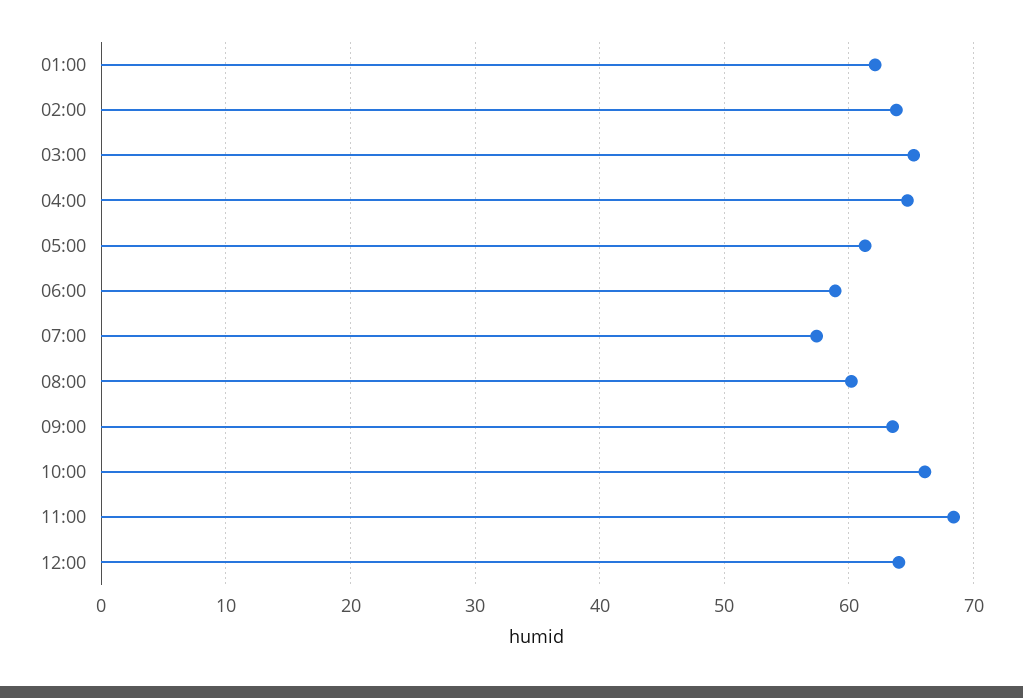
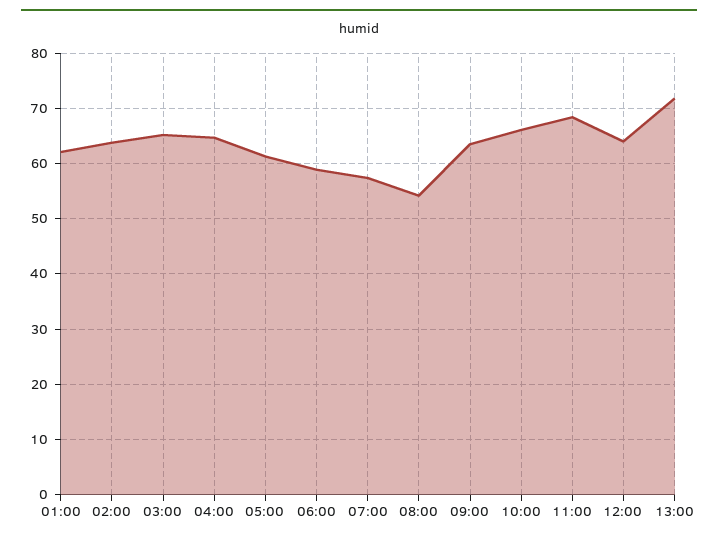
08:00: 60 -> 54
13:00: none -> 72

